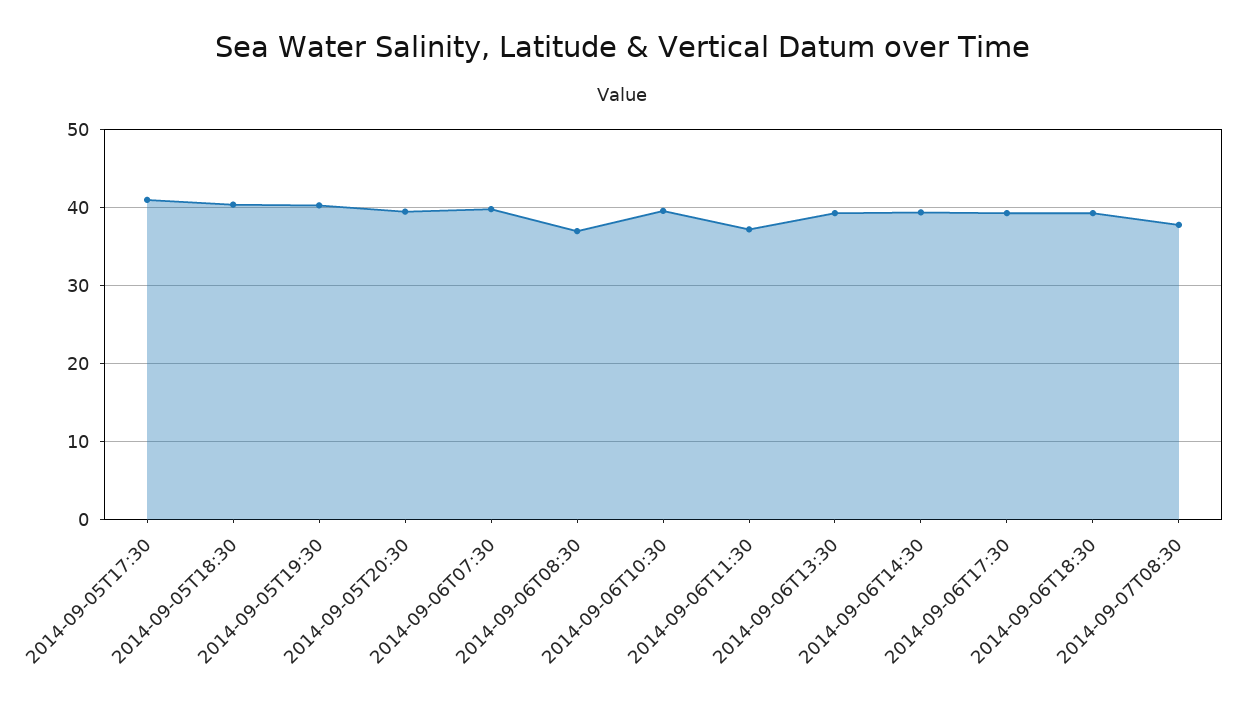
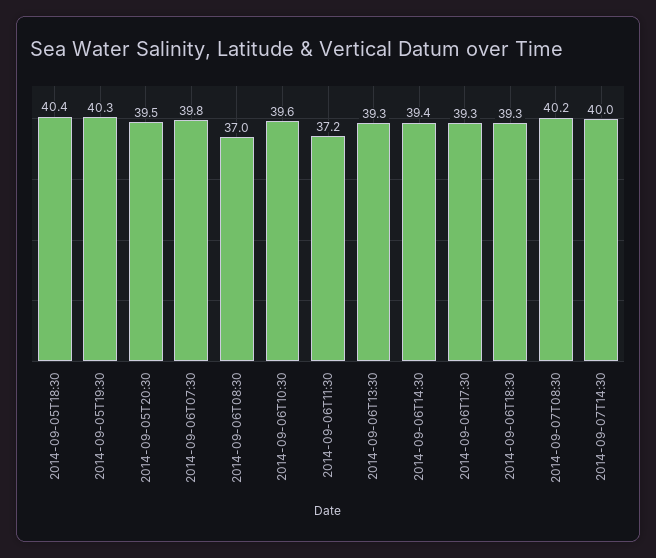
2014-09-05T17:30: 41 -> none
2014-09-07T08:30: 38 -> 40.2
2014-09-07T14:30: none -> 40

